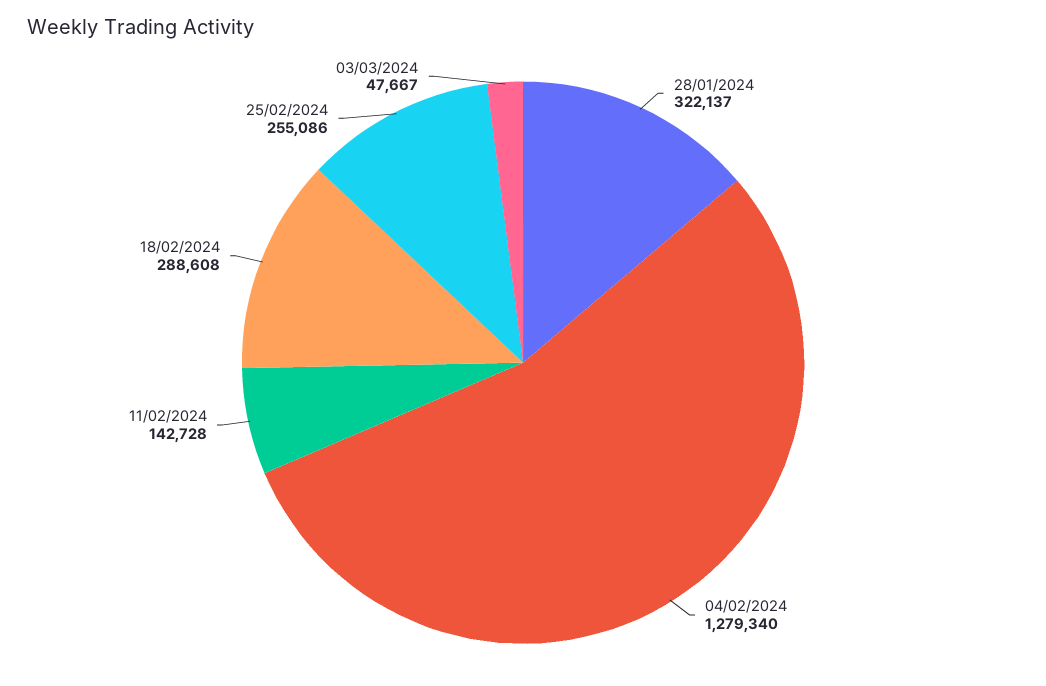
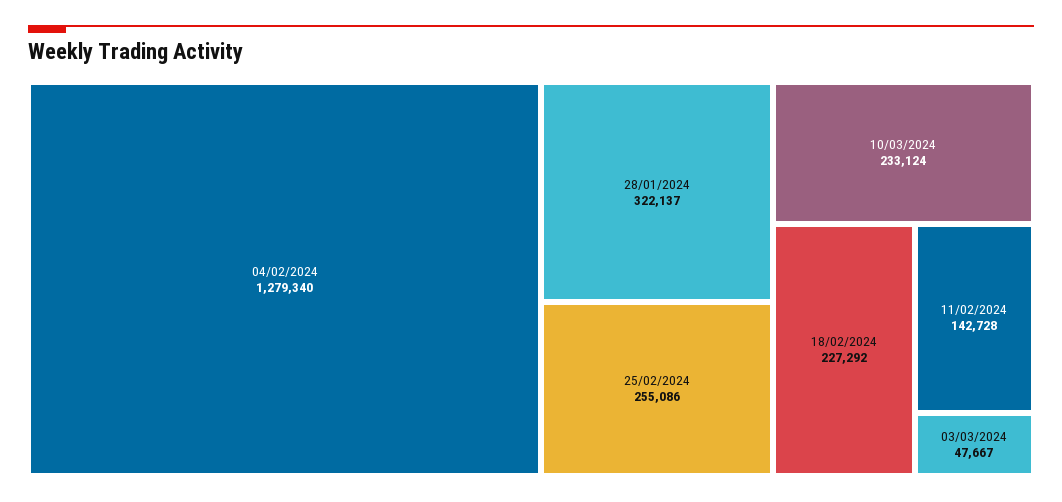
18/02/2024: 288608 -> 227292
10/03/2024: none -> 233124

